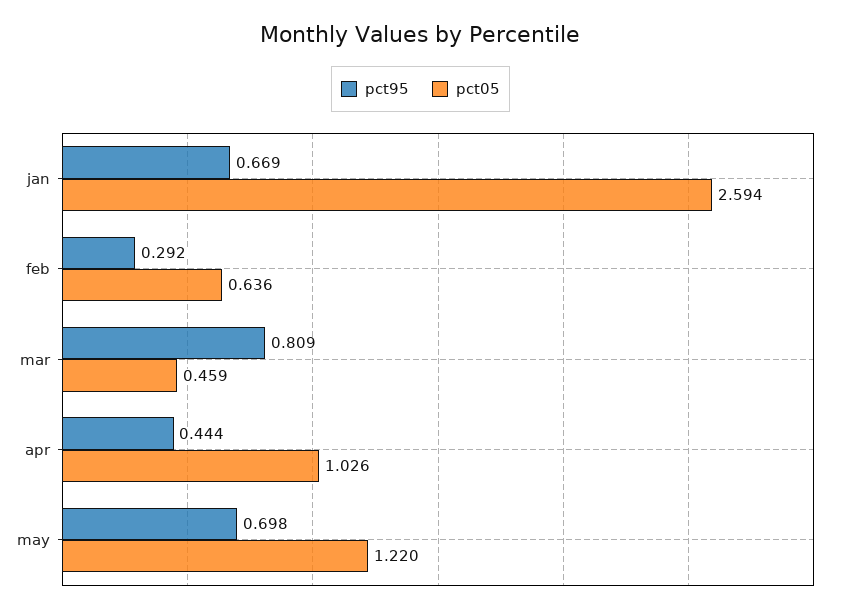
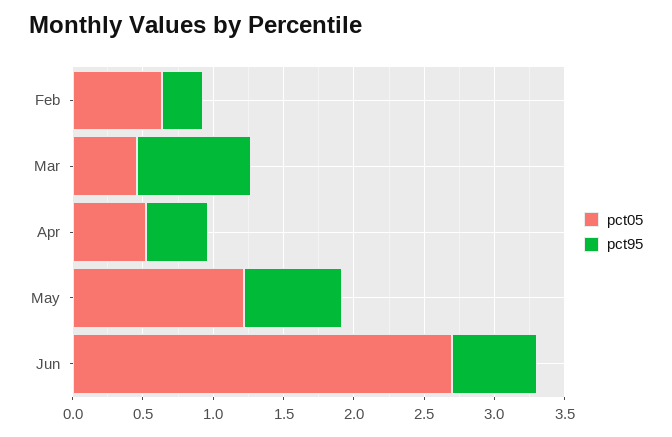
pct95, jan: 0.669 -> none
pct05, jan: 2.594 -> none
pct05, apr: 1.026 -> 0.5
pct05, Jun: none -> 2.7
pct95, Jun: none -> 0.6

